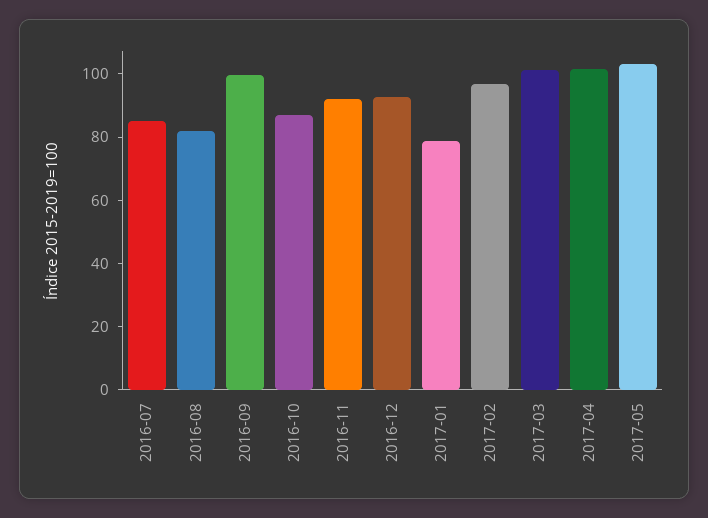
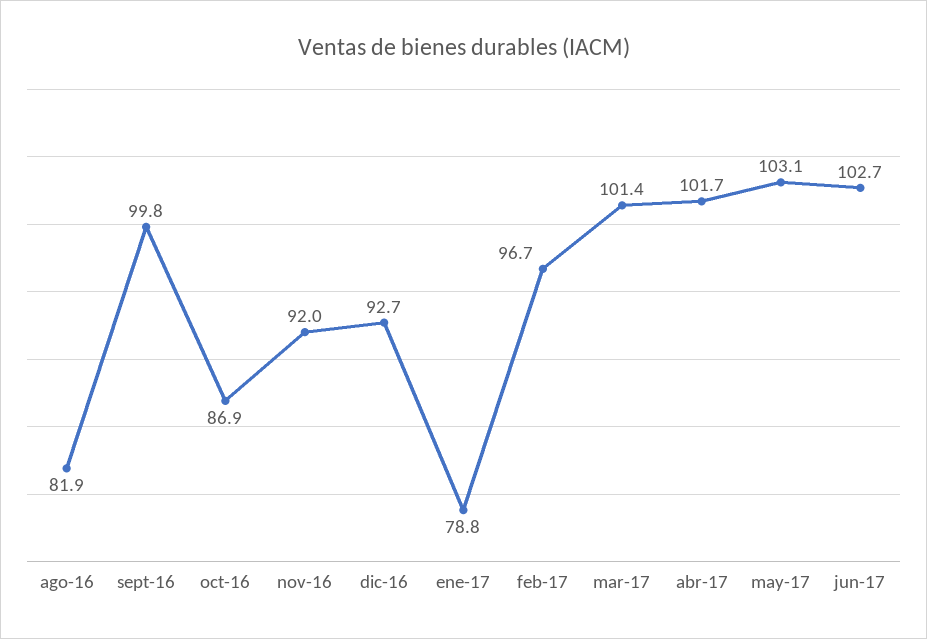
2016-07: 85 -> none
jun-17: none -> 102.7

